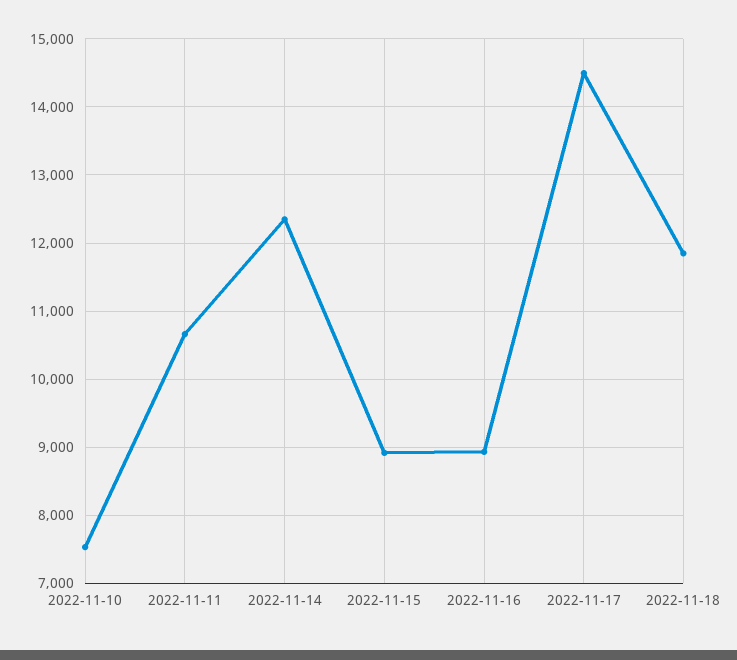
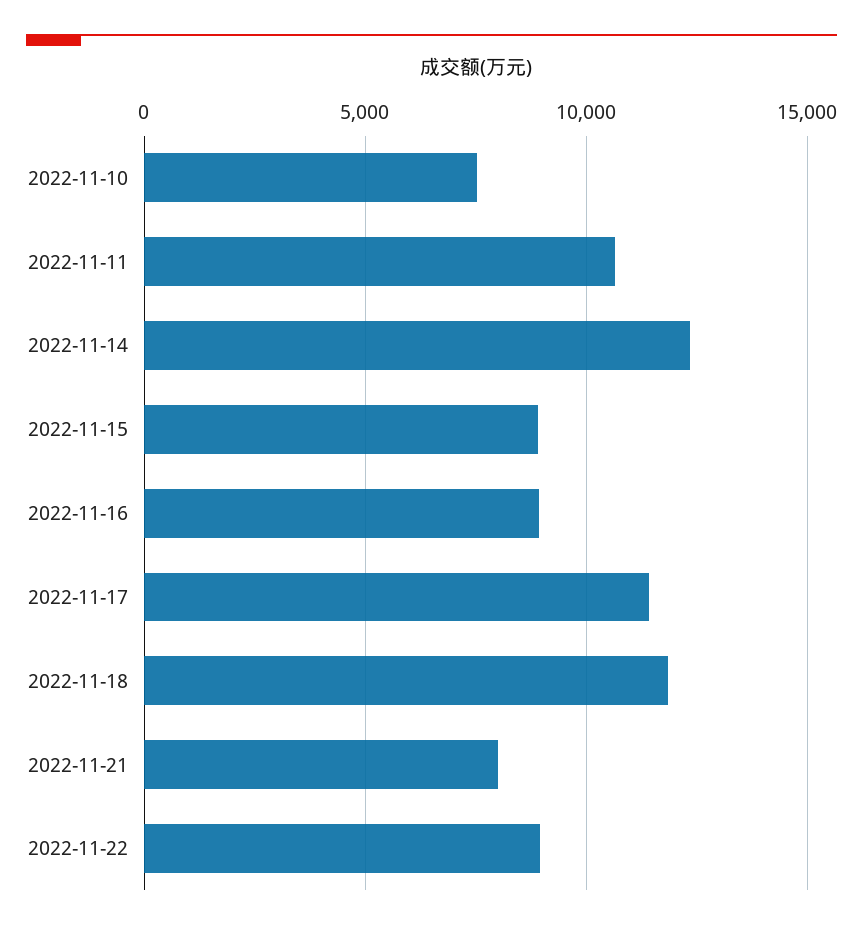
2022-11-17: 14500 -> 11500
2022-11-21: none -> 8000
2022-11-22: none -> 9000

